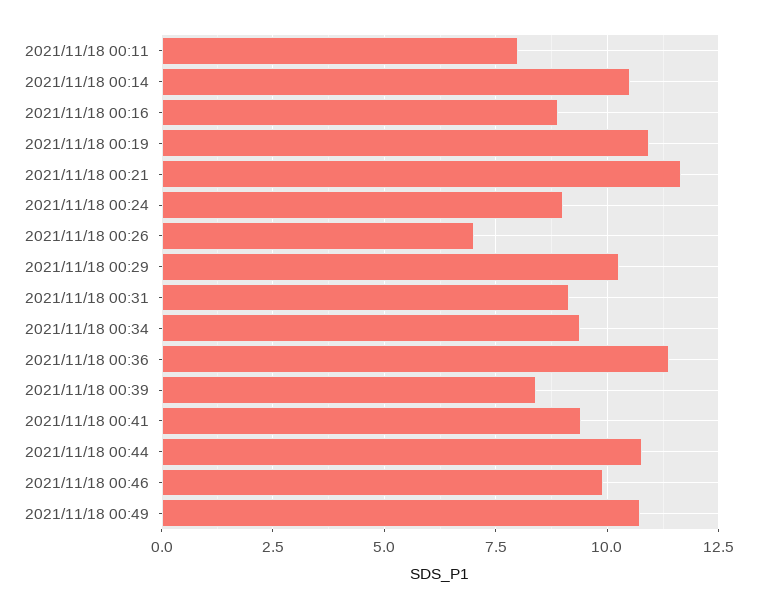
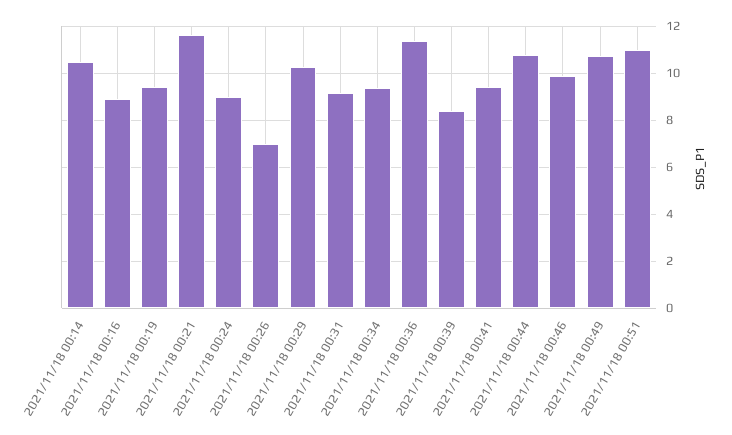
2021/11/18 00:11: 8 -> none
2021/11/18 00:19: 11 -> 9.5
2021/11/18 00:51: none -> 11

